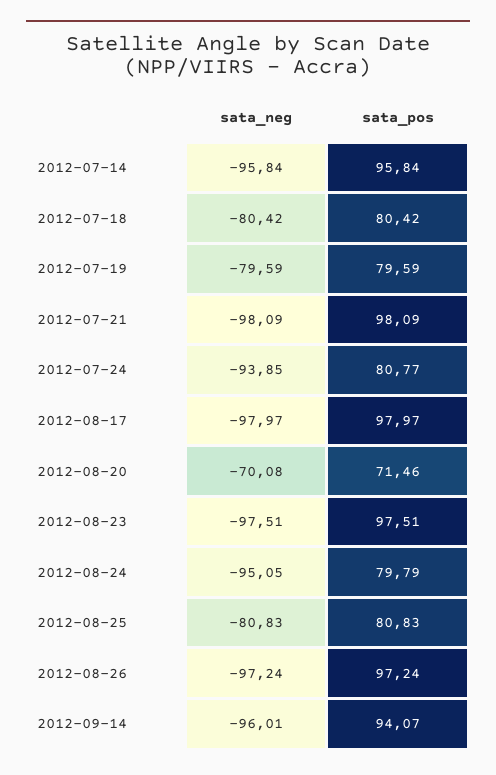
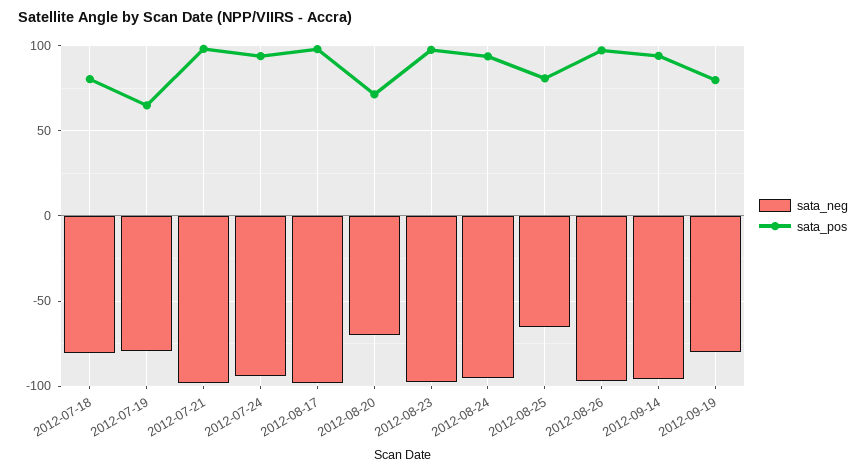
sata_neg, 2012-07-14: -95.84 -> none
sata_pos, 2012-07-14: 95.84 -> none
sata_pos, 2012-07-19: 79.59 -> 65
sata_pos, 2012-07-24: 80.77 -> 95
sata_pos, 2012-08-24: 79.79 -> 95
sata_neg, 2012-08-25: -80.83 -> -65
sata_neg, 2012-09-19: none -> -80
sata_pos, 2012-09-19: none -> 80

